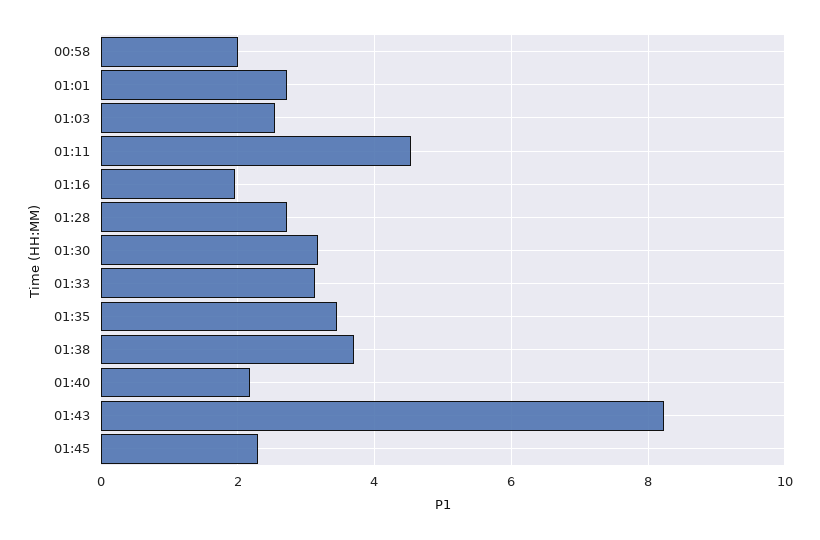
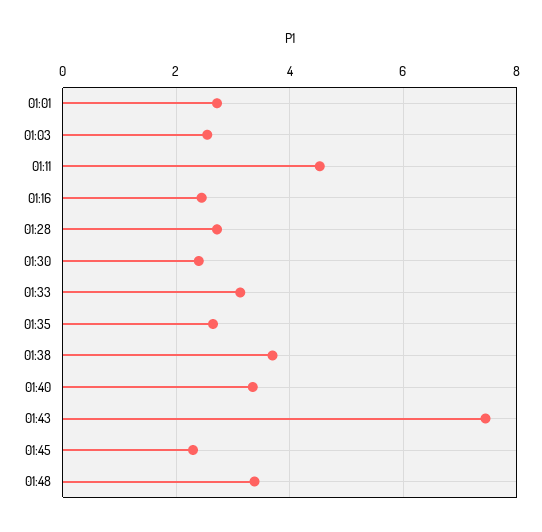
00:58: 2 -> none
01:16: 2 -> 2.4
01:30: 3.2 -> 2.4
01:35: 3.4 -> 2.6
01:40: 2.2 -> 3.4
01:43: 8.2 -> 7.4
01:48: none -> 3.4

